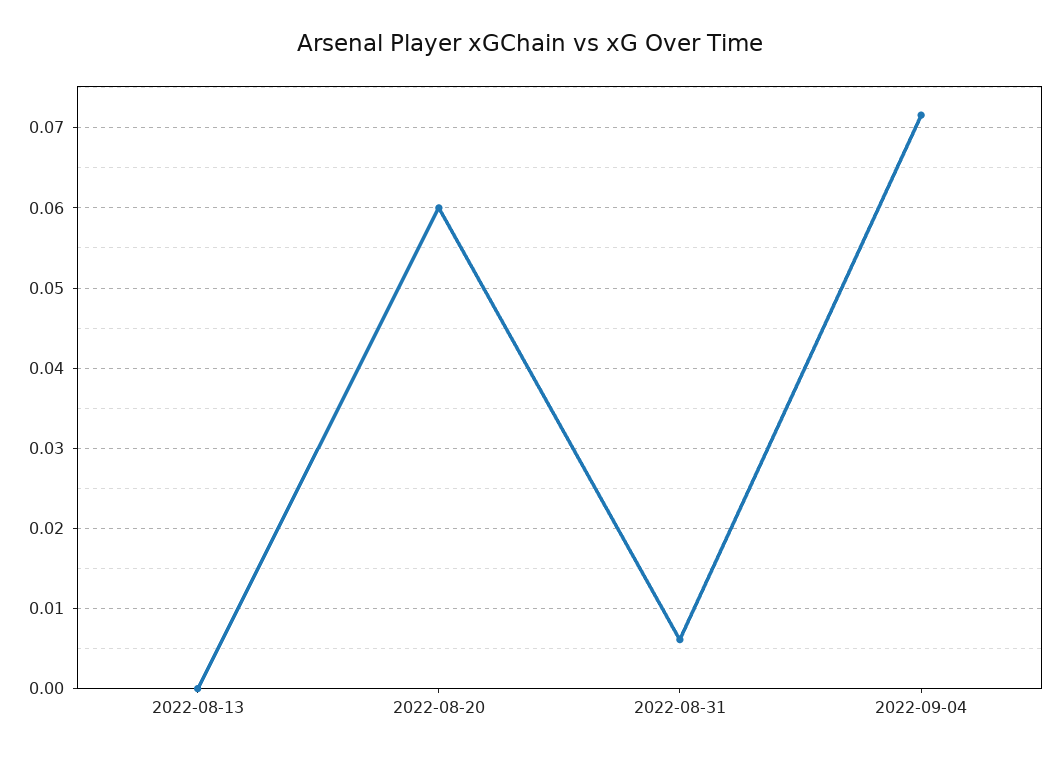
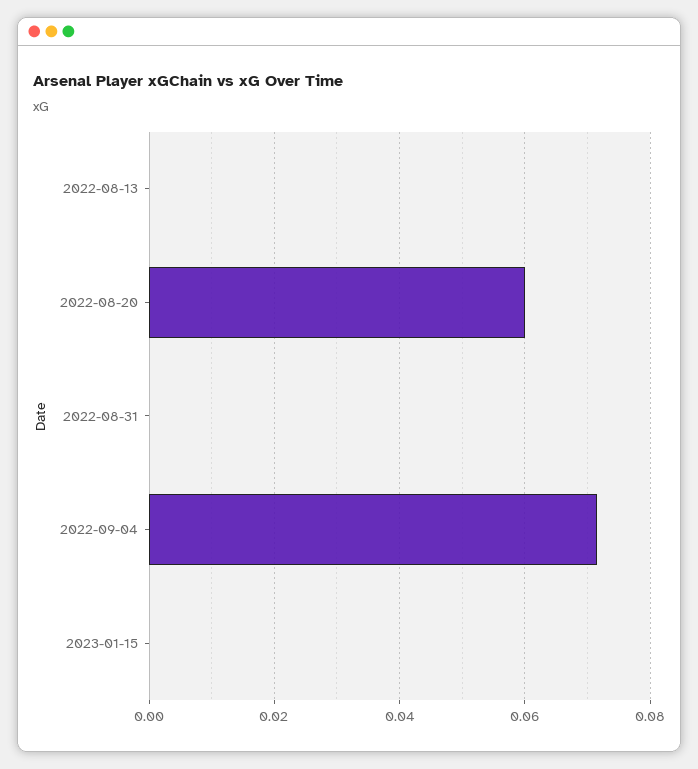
2022-08-31: 0.006 -> 0
2023-01-15: none -> 0

